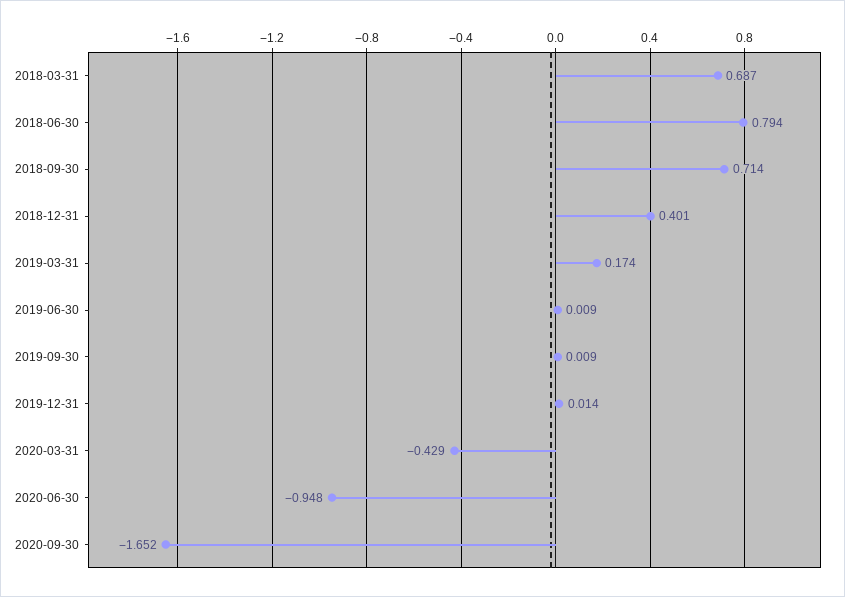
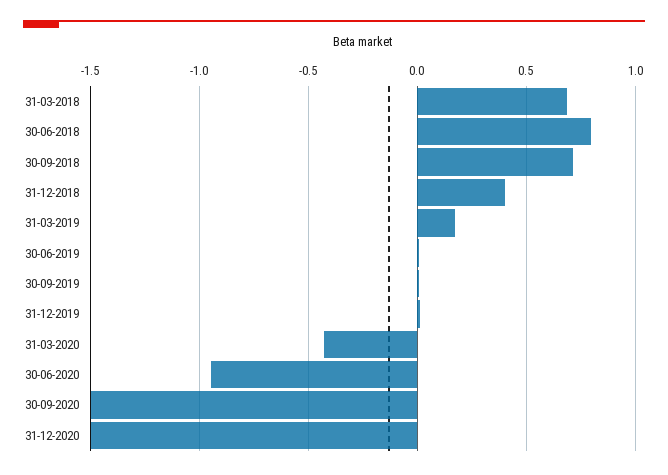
2020-09-30: -1.652 -> -1.5
31-12-2020: none -> -1.5

